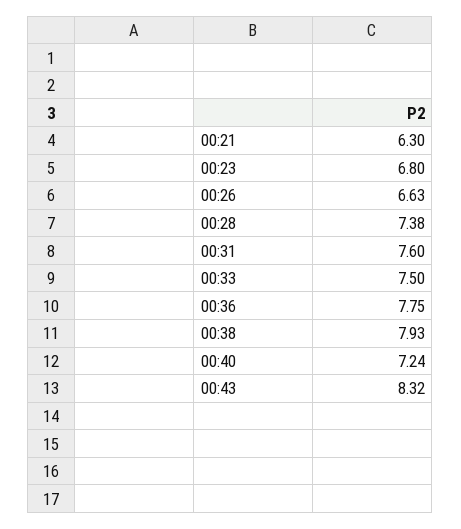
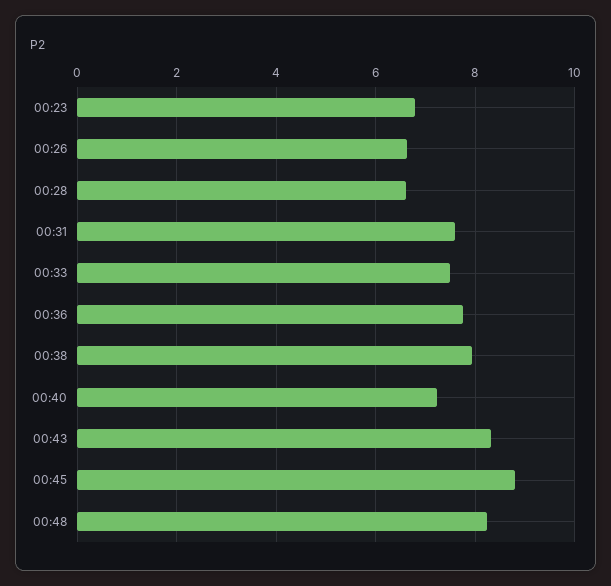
00:21: 6.3 -> none
00:28: 7.38 -> 6.6
00:45: none -> 8.8
00:48: none -> 8.2

